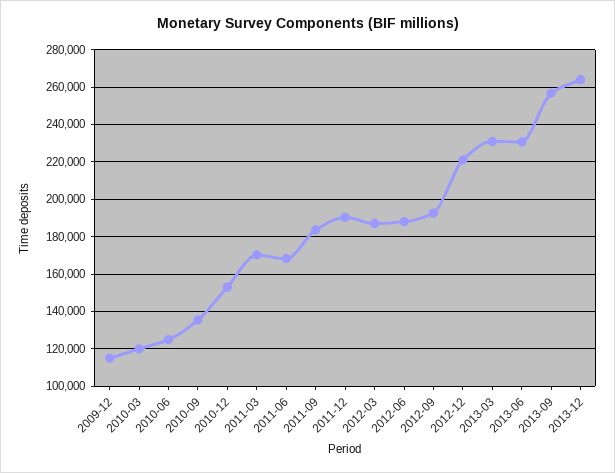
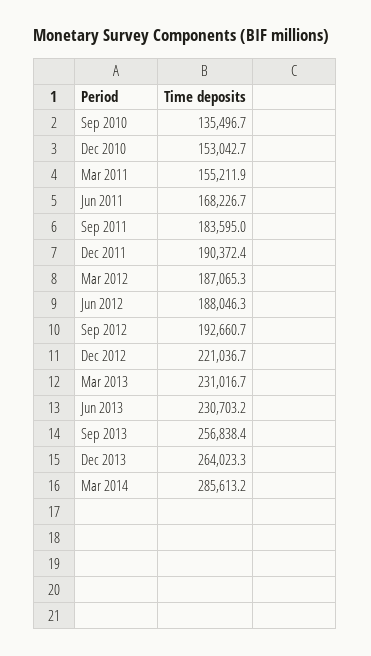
2009-12: 115000 -> none
2010-03: 120000 -> none
2010-06: 125000 -> none
2011-03: 170000 -> 155211.9
Mar 2014: none -> 285613.2

